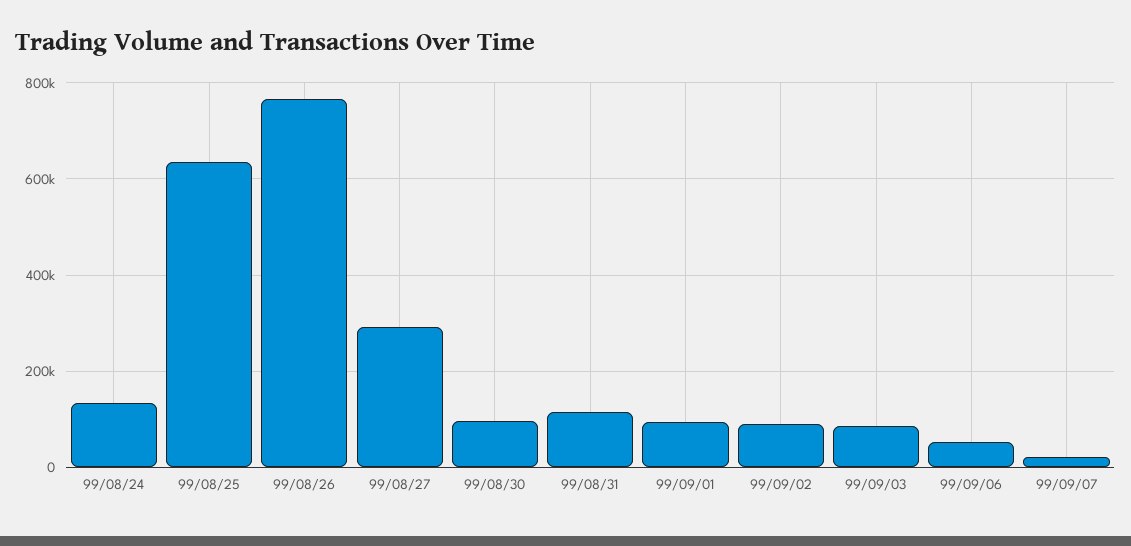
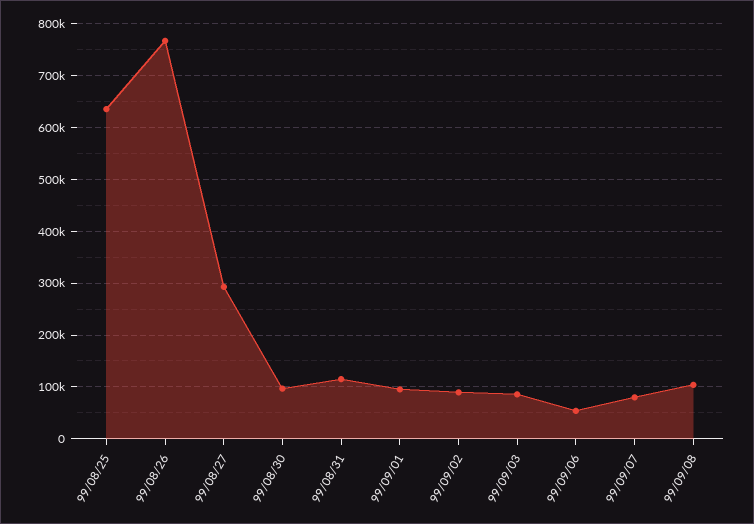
99/08/24: 140000 -> none
99/09/07: 20000 -> 80000
99/09/08: none -> 100000

